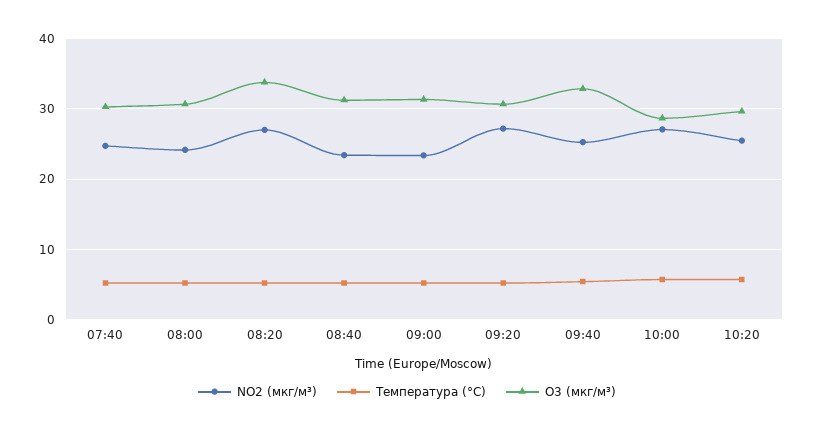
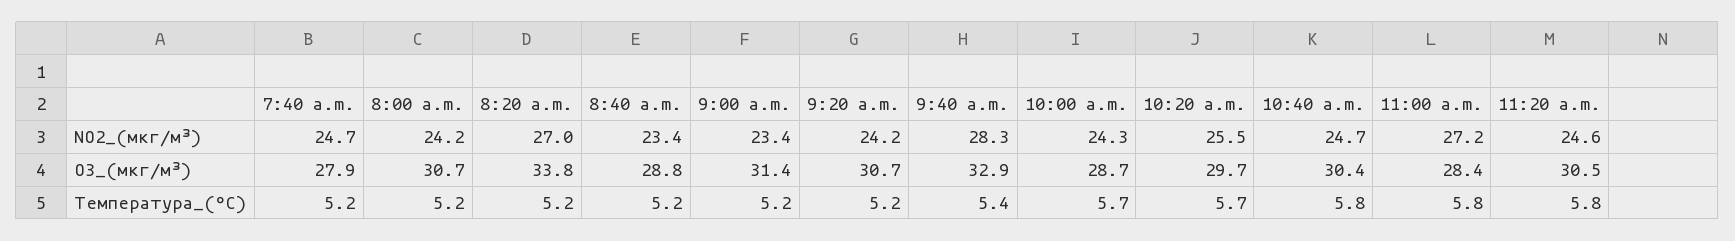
O3 (мкг/м³), 07:40: 30 -> 27.9
O3 (мкг/м³), 08:40: 31 -> 28.8
NO2 (мкг/м³), 09:20: 27 -> 24.2
NO2 (мкг/м³), 09:40: 25 -> 28.3
NO2 (мкг/м³), 10:00: 27 -> 24.3
NO2 (мкг/м³), 10:40 a.m.: none -> 24.7
NO2 (мкг/м³), 11:00 a.m.: none -> 27.2
NO2 (мкг/м³), 11:20 a.m.: none -> 24.6
O3 (мкг/м³), 10:40 a.m.: none -> 30.4
O3 (мкг/м³), 11:00 a.m.: none -> 28.4
O3 (мкг/м³), 11:20 a.m.: none -> 30.5
Температура (°C), 10:40 a.m.: none -> 5.8
Температура (°C), 11:00 a.m.: none -> 5.8
Температура (°C), 11:20 a.m.: none -> 5.8

